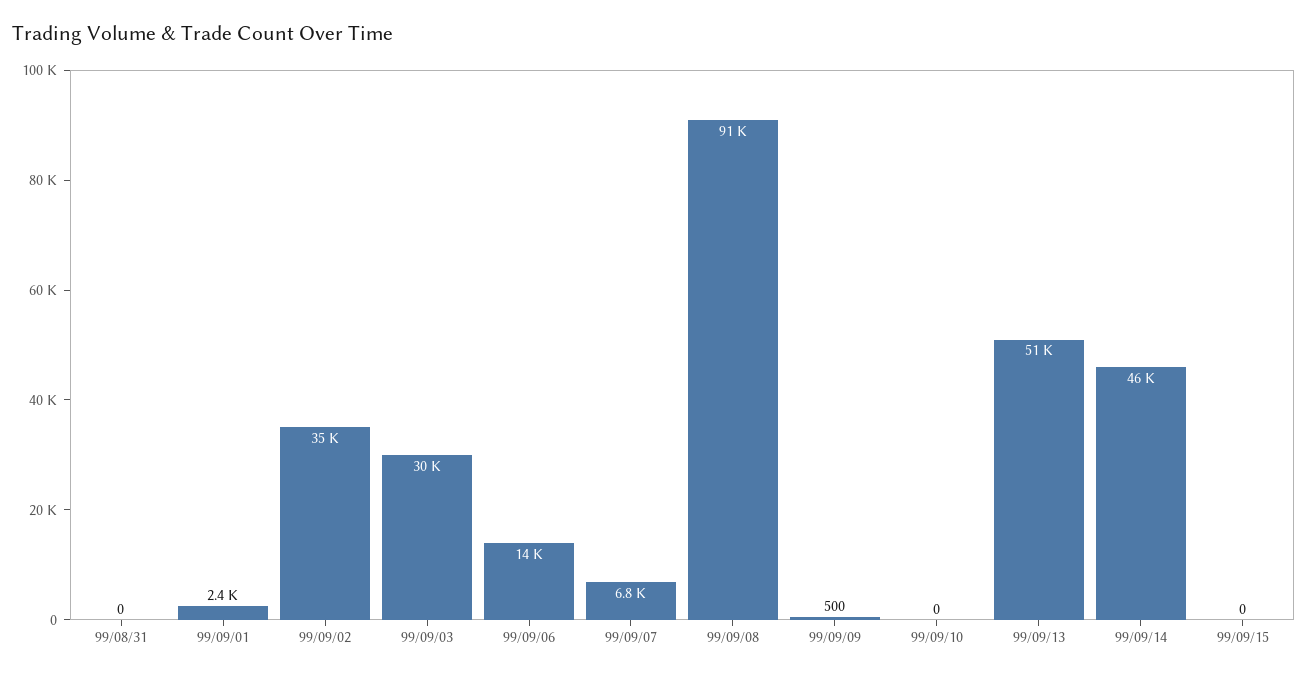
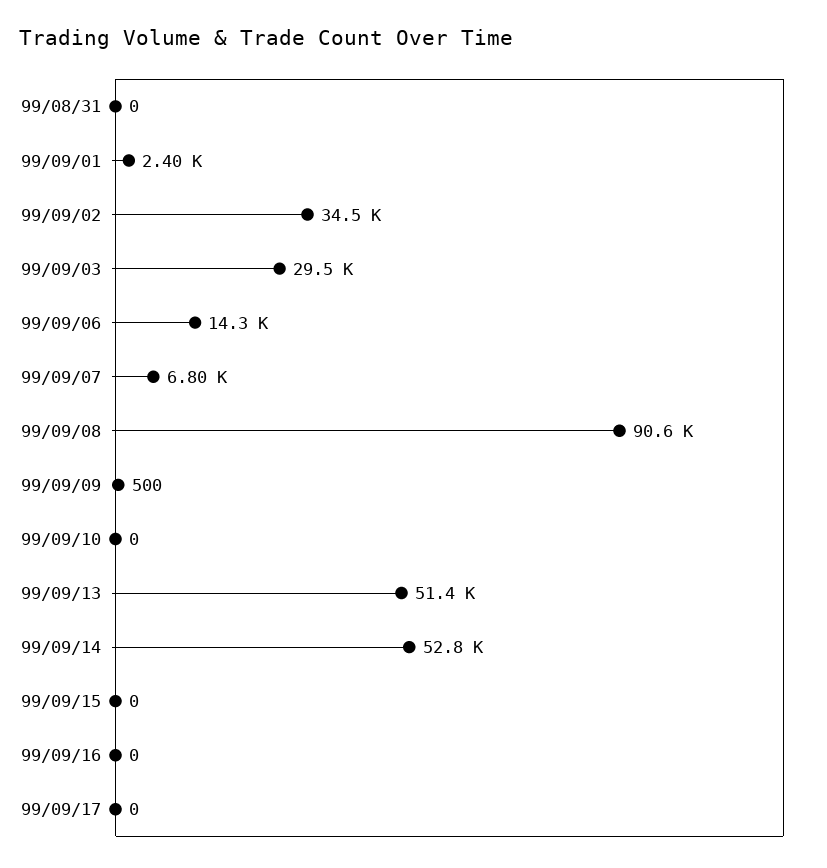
99/09/14: 46000 -> 52800
99/09/16: none -> 0
99/09/17: none -> 0

